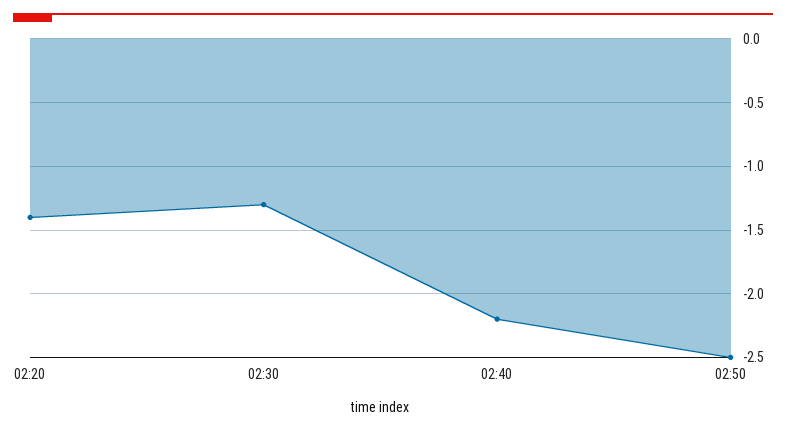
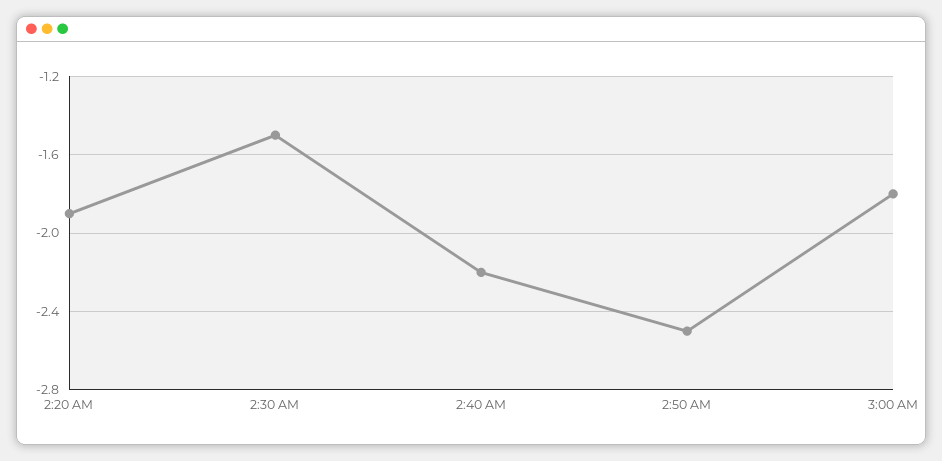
02:20: -1.4 -> -1.9
02:30: -1.3 -> -1.5
3:00 AM: none -> -1.8

